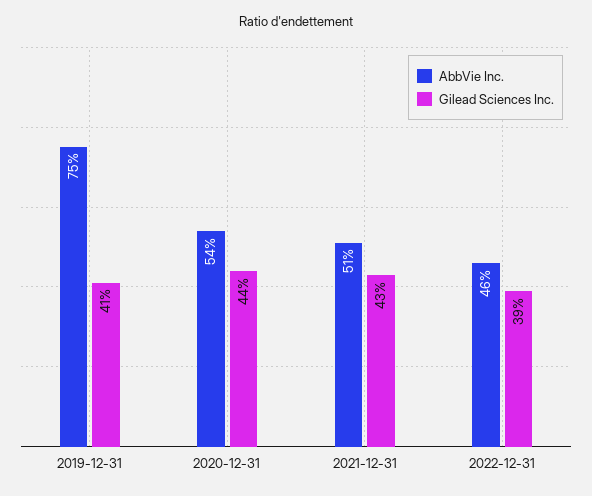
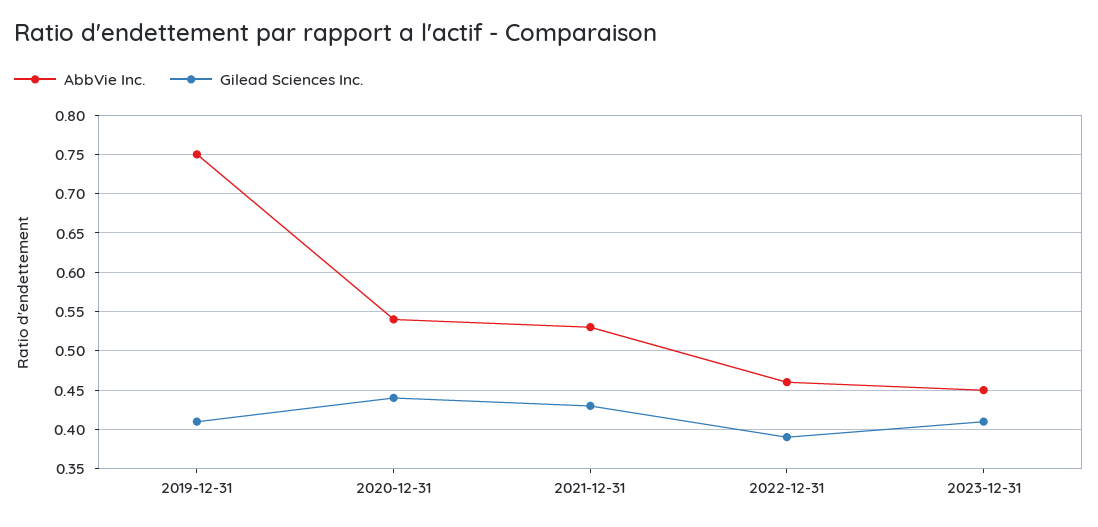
AbbVie Inc., 2021-12-31: 0.51 -> 0.53
AbbVie Inc., 2023-12-31: none -> 0.45
Gilead Sciences Inc., 2023-12-31: none -> 0.41

